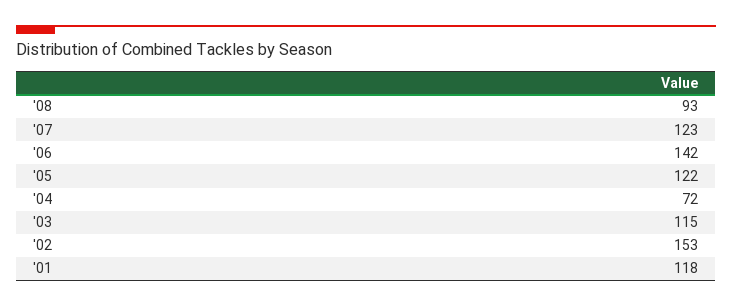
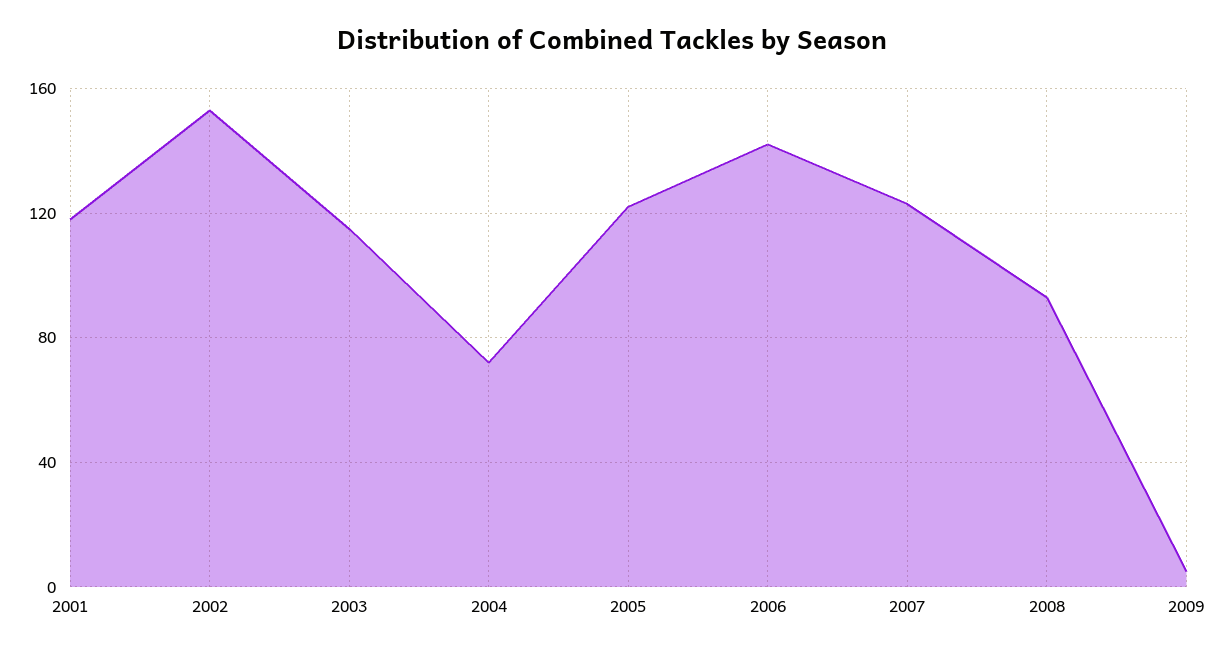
2009: none -> 5

